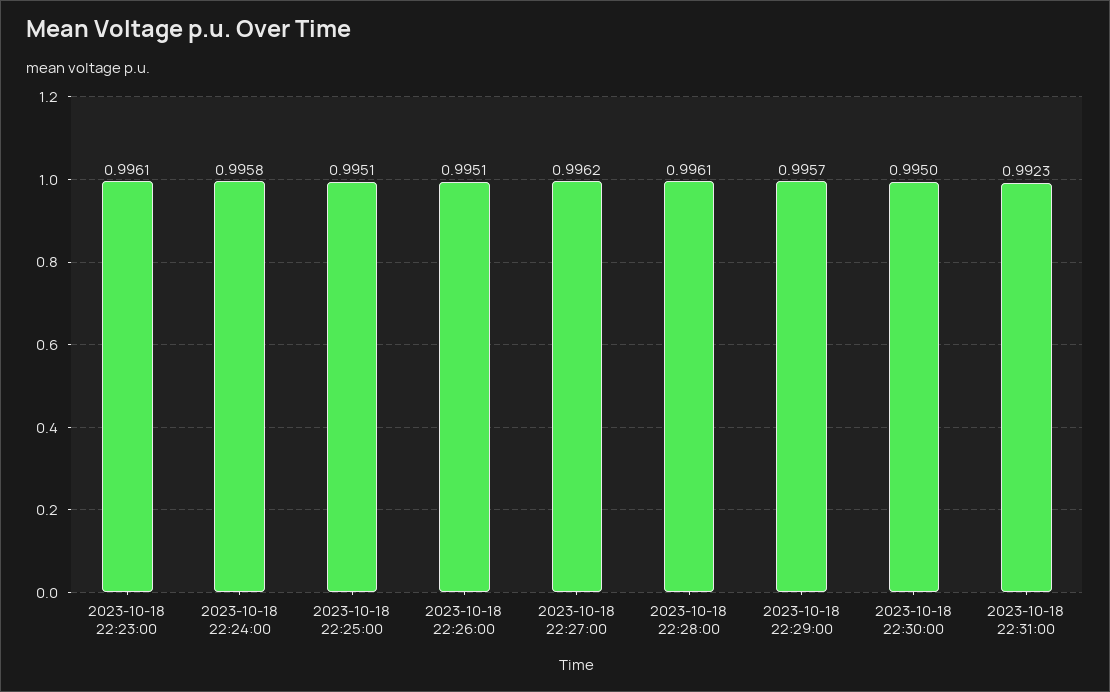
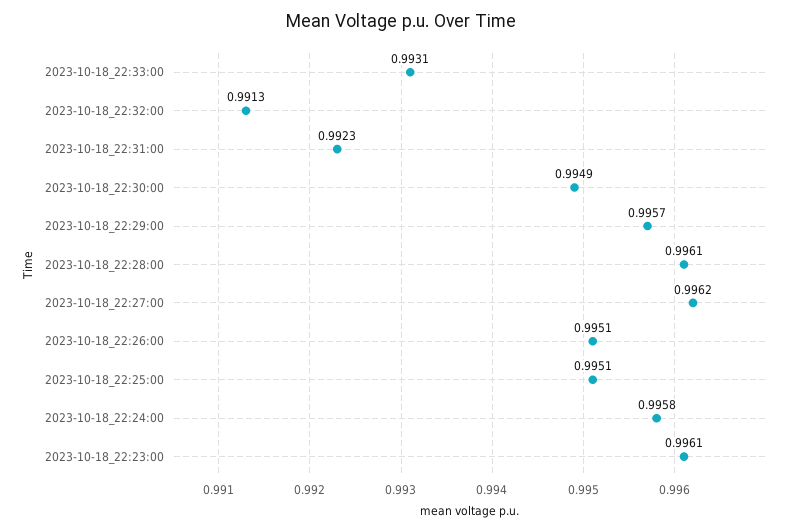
2023-10-18 22:30:00: 0.995 -> 0.9949
2023-10-18_22:33:00: none -> 0.9931
2023-10-18_22:32:00: none -> 0.9913

